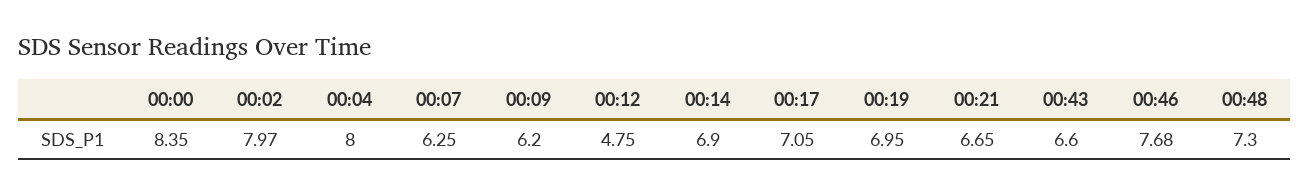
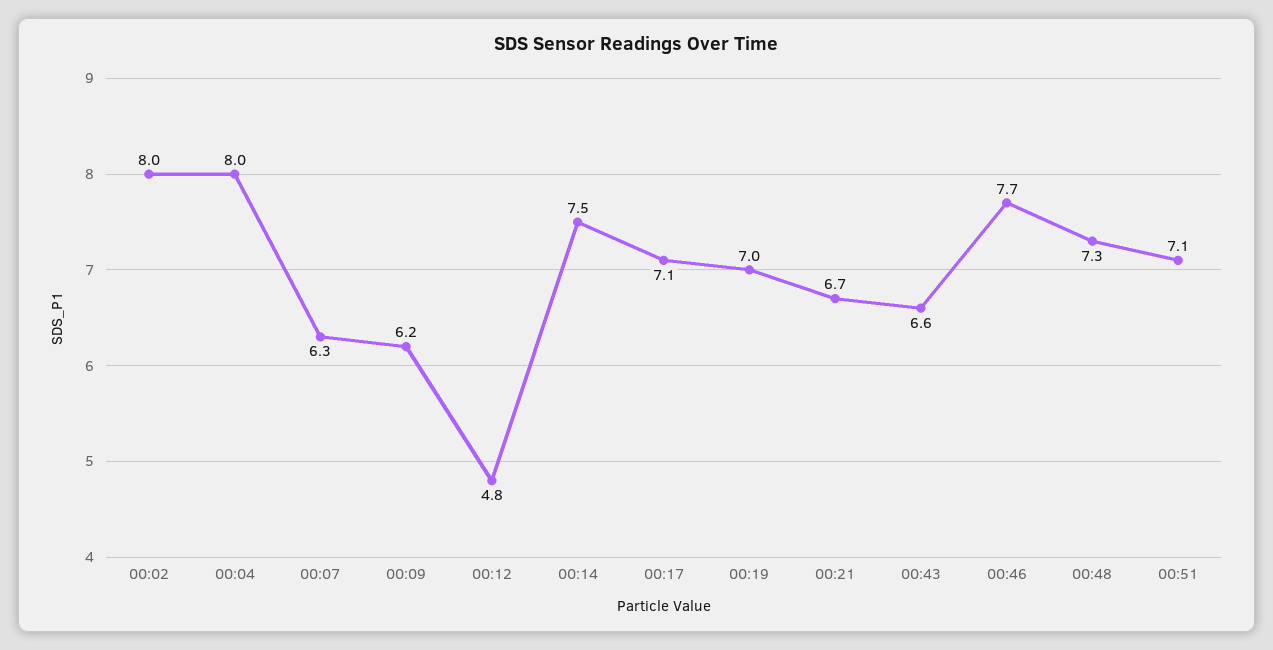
00:00: 8.35 -> none
00:14: 6.9 -> 7.5
00:51: none -> 7.1

